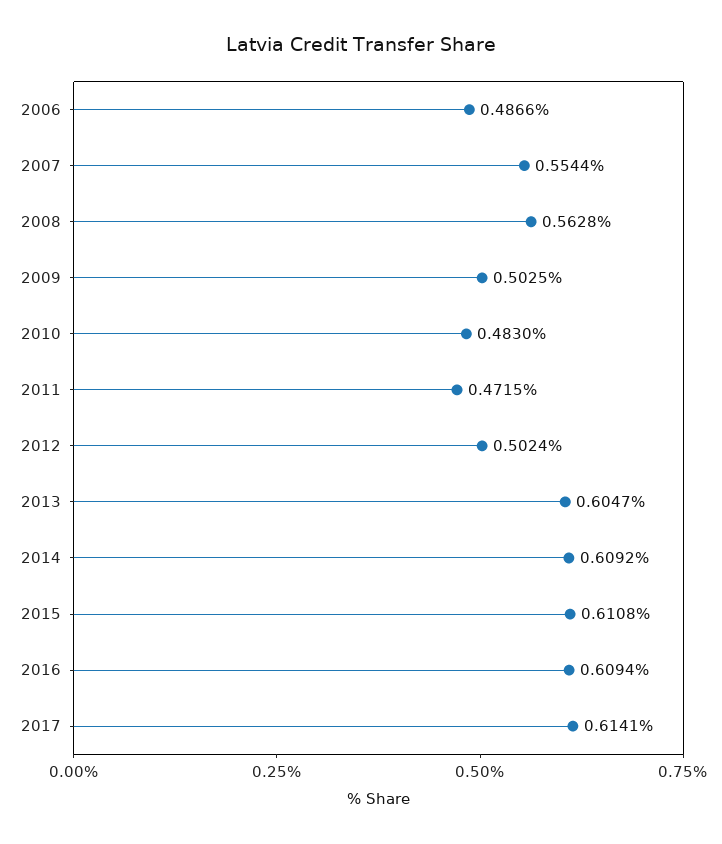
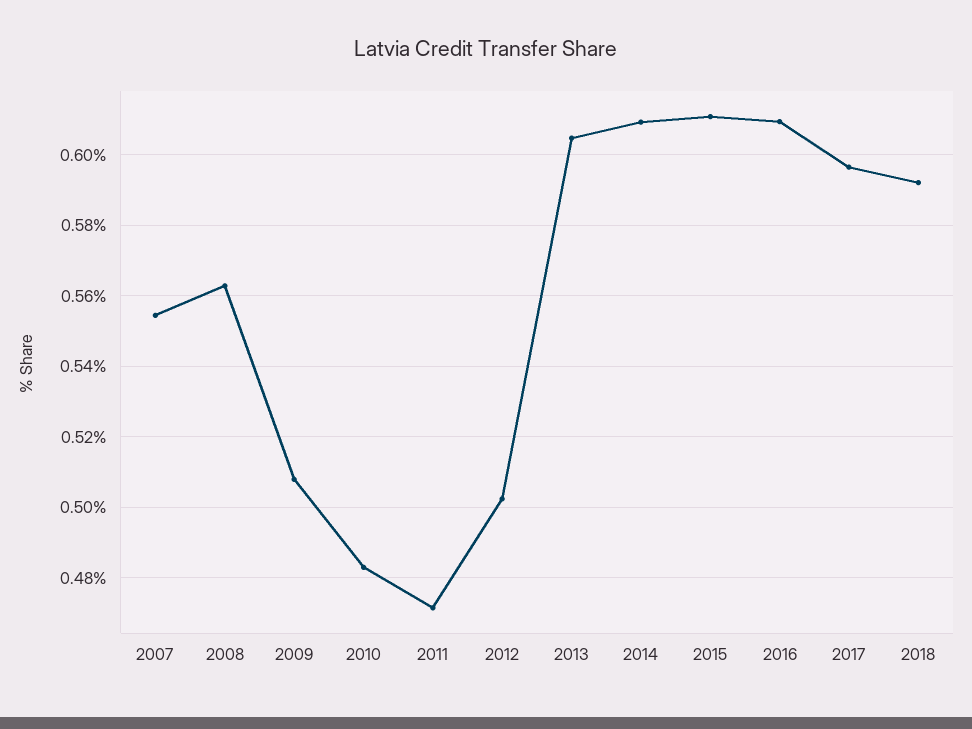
2006: 0.4866 -> none
2009: 0.5025 -> 0.508
2017: 0.6141 -> 0.596
2018: none -> 0.592

